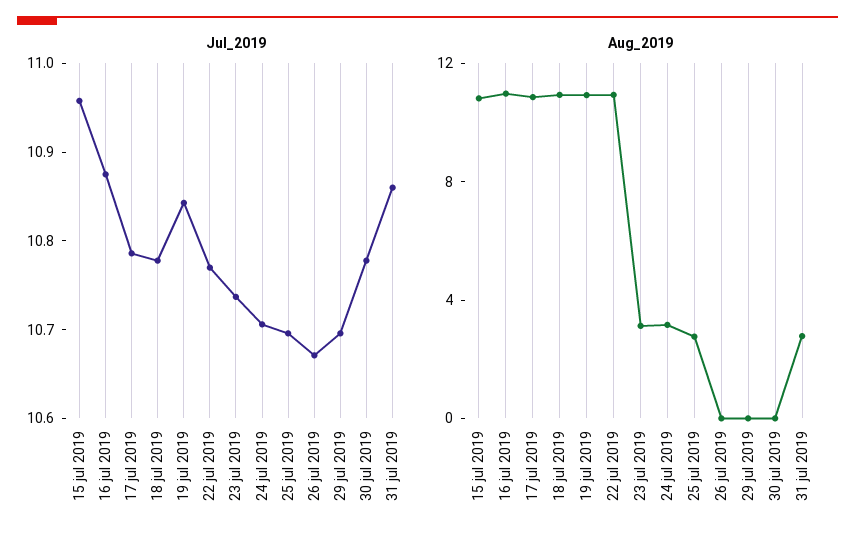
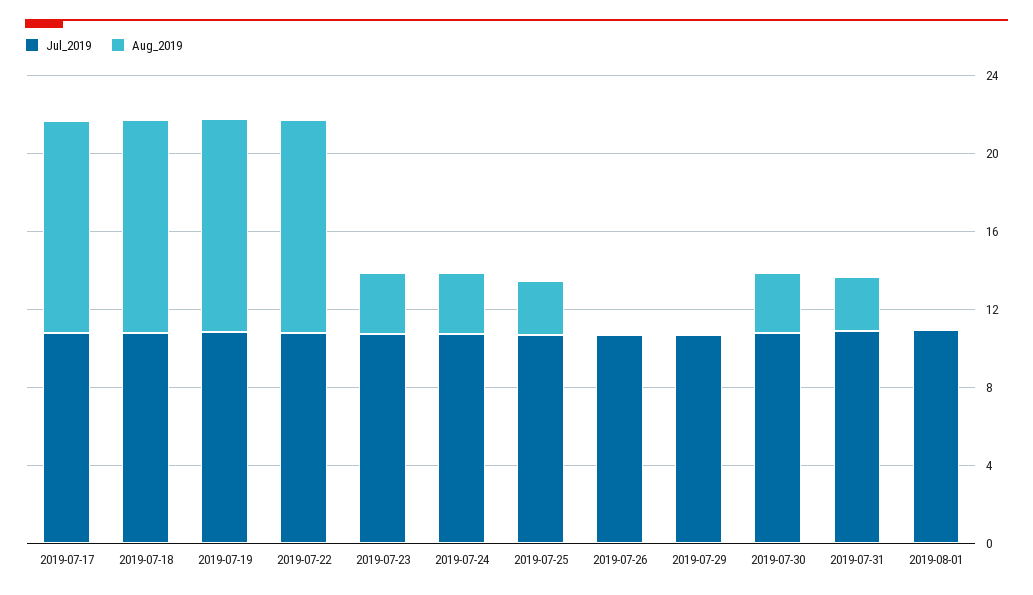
Jul_2019, 15 jul 2019: 10.96 -> none
Jul_2019, 16 jul 2019: 10.88 -> none
Aug_2019, 15 jul 2019: 11 -> none
Aug_2019, 16 jul 2019: 11 -> none
Aug_2019, 30 jul 2019: 0 -> 3
Jul_2019, 2019-08-01: none -> 11
Aug_2019, 2019-08-01: none -> 0

